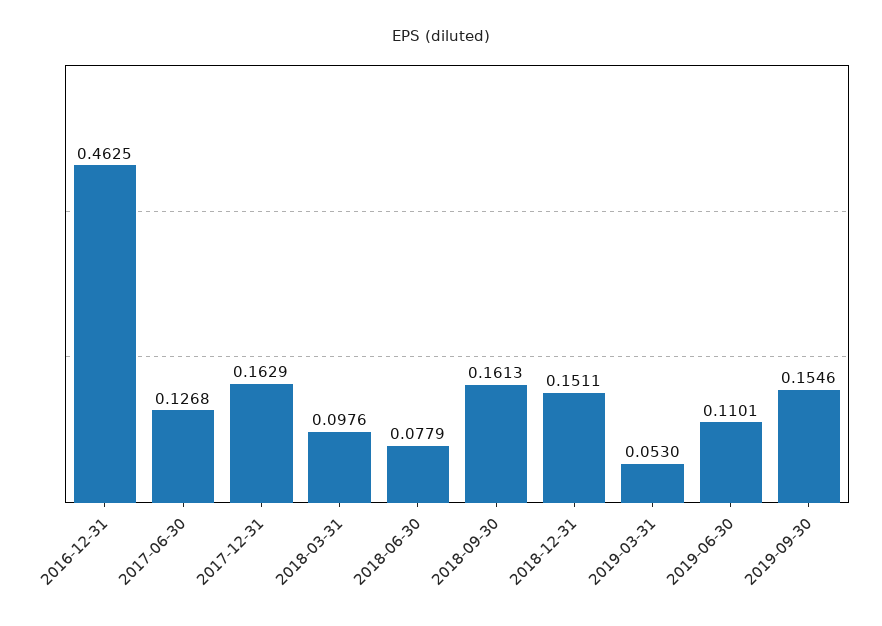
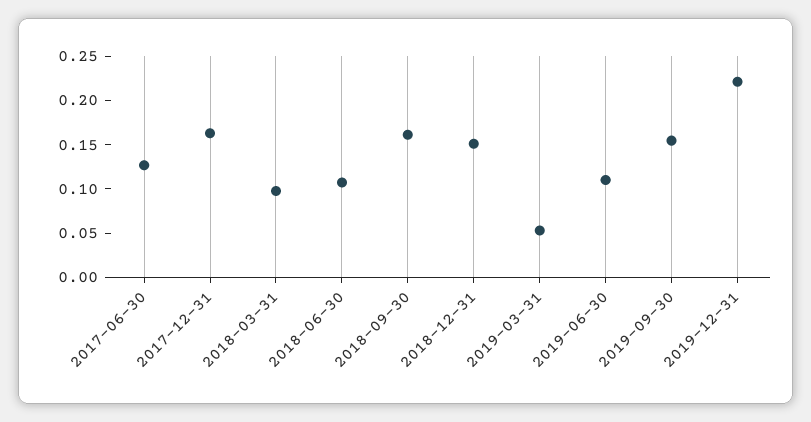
2016-12-31: 0.4625 -> none
2018-06-30: 0.0779 -> 0.11
2019-12-31: none -> 0.22

